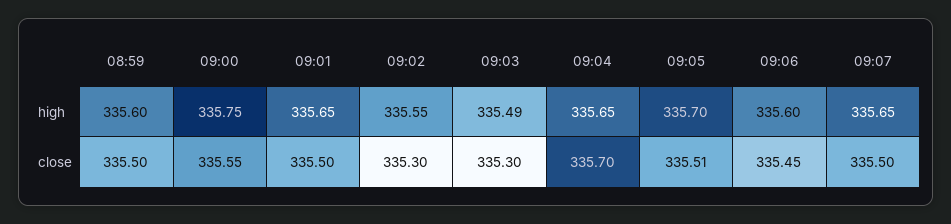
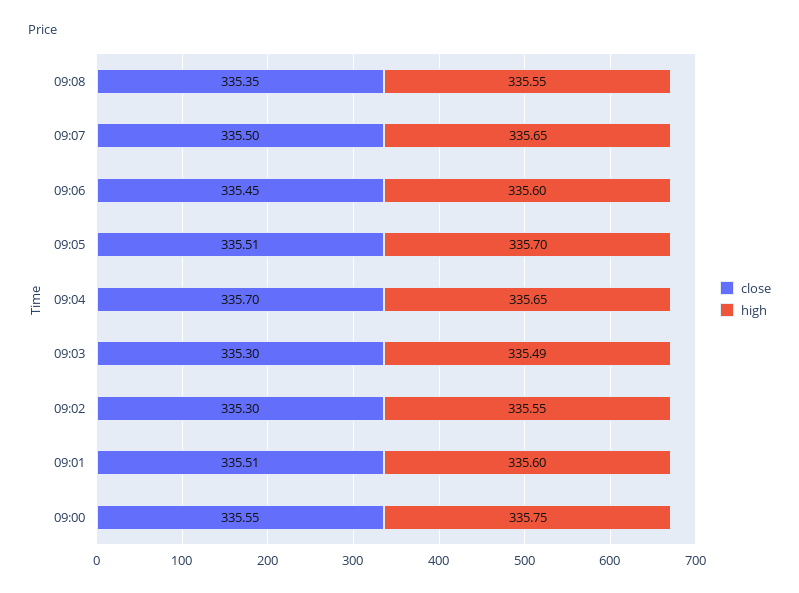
high, 08:59: 335.6 -> none
high, 09:01: 335.65 -> 335.6
close, 08:59: 335.5 -> none
close, 09:01: 335.5 -> 335.51
close, 09:08: none -> 335.35
high, 09:08: none -> 335.55

